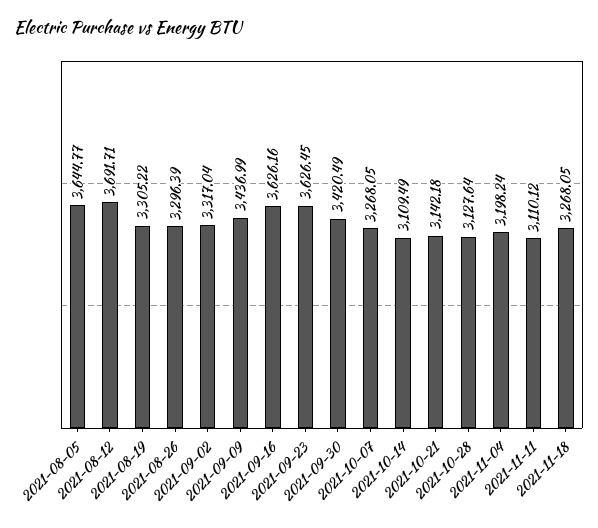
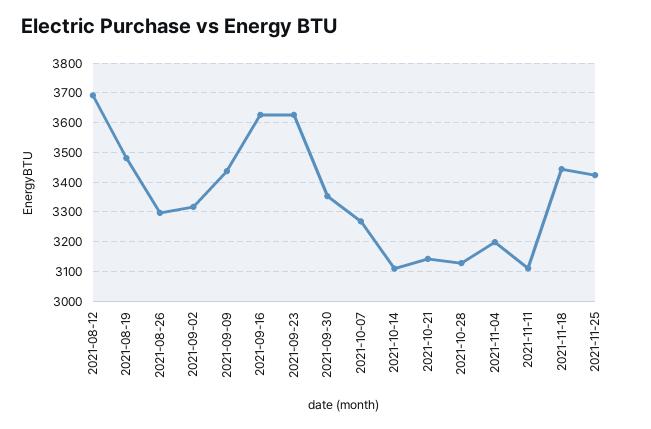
2021-08-05: 3644.77 -> none
2021-08-19: 3305.22 -> 3475
2021-09-30: 3420.49 -> 3350
2021-11-18: 3268.05 -> 3450
2021-11-25: none -> 3425

